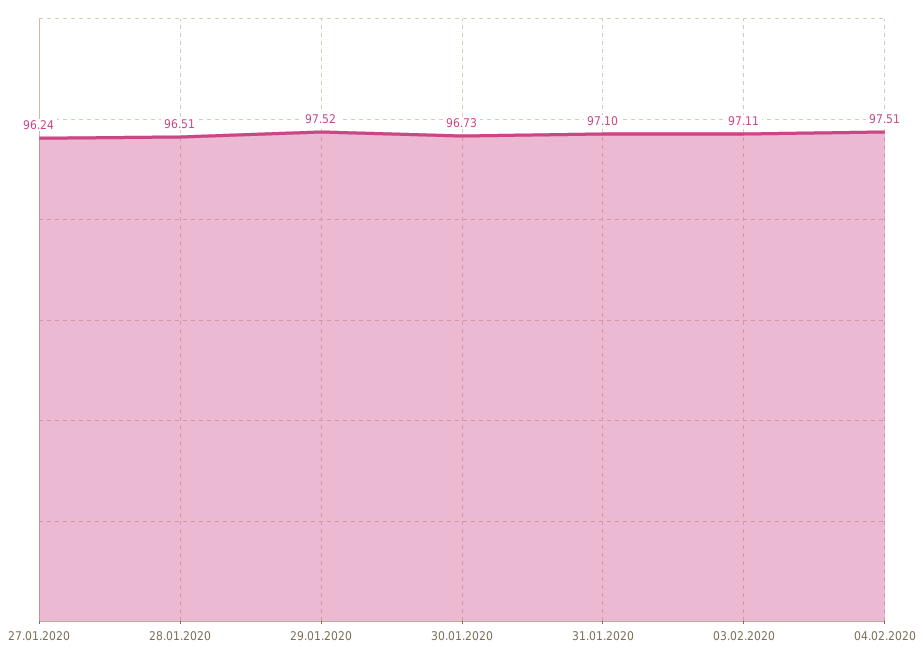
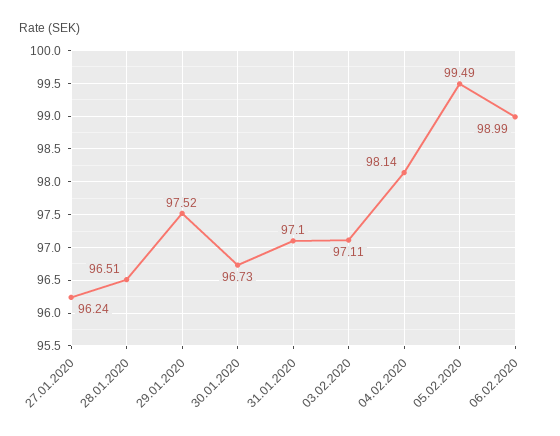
04.02.2020: 97.51 -> 98.14
05.02.2020: none -> 99.49
06.02.2020: none -> 98.99

